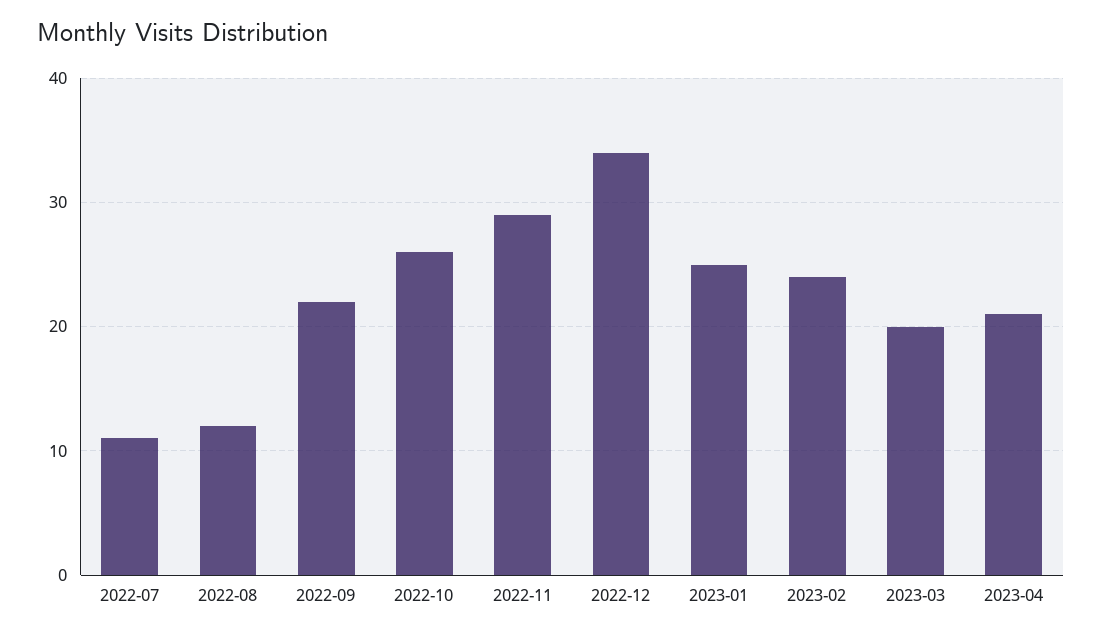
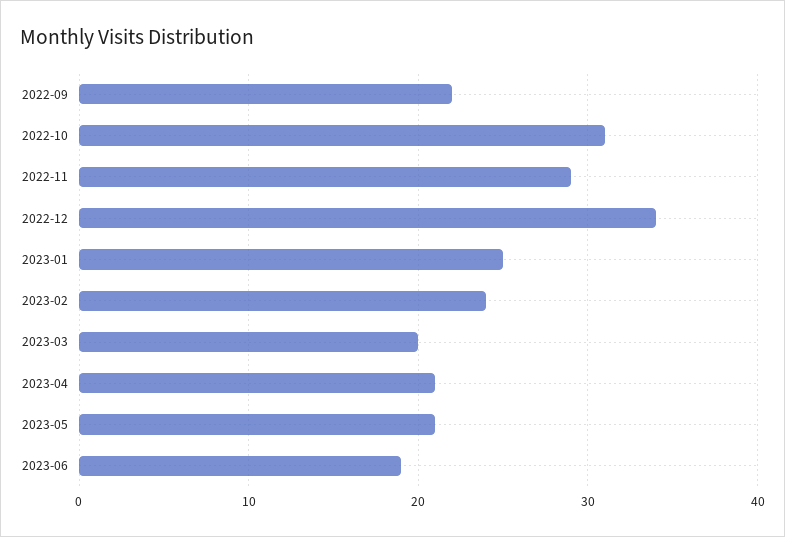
2022-07: 11 -> none
2022-08: 12 -> none
2022-10: 26 -> 31
2023-05: none -> 21
2023-06: none -> 19

